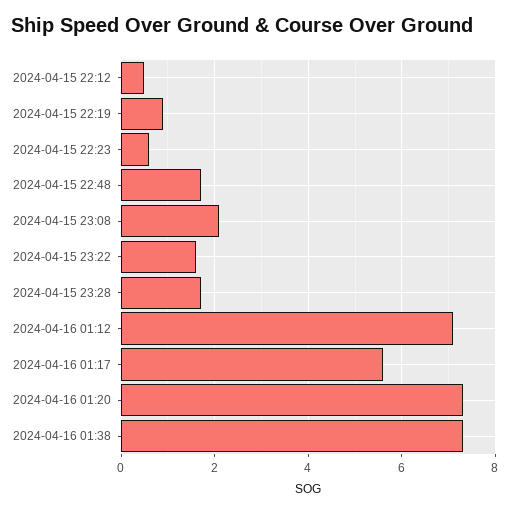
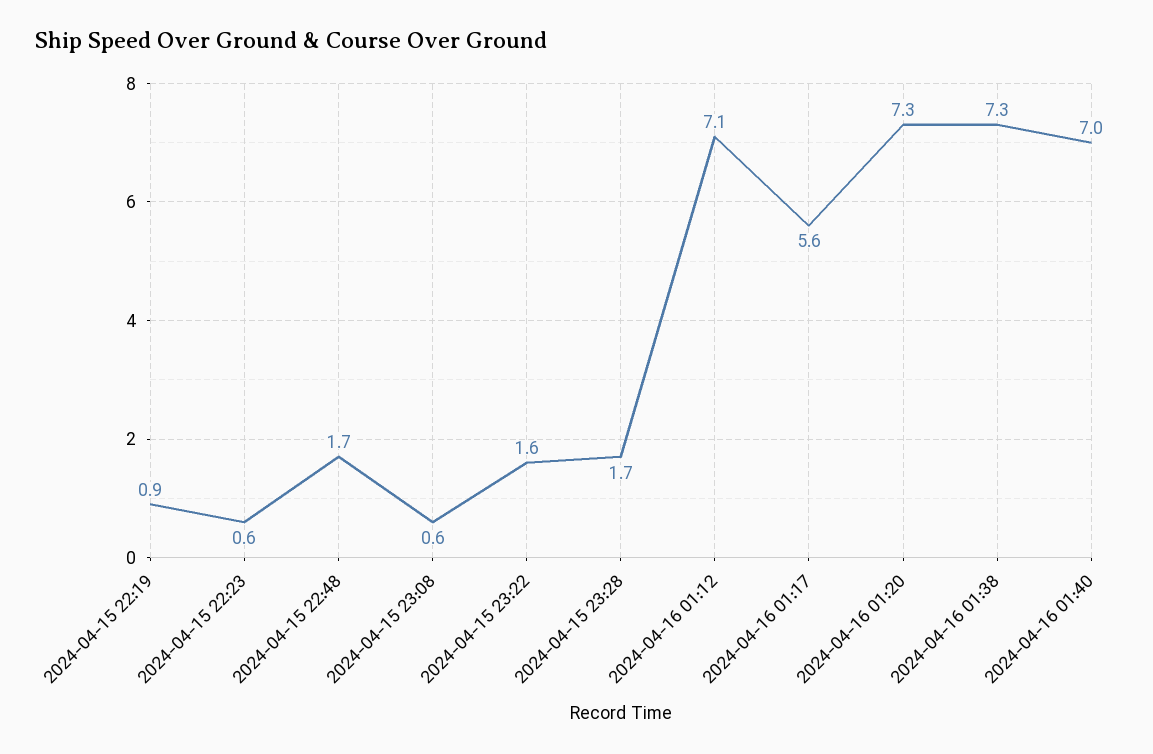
2024-04-15 22:12: 0.5 -> none
2024-04-15 23:08: 2 -> 0.6
2024-04-16 01:40: none -> 7

